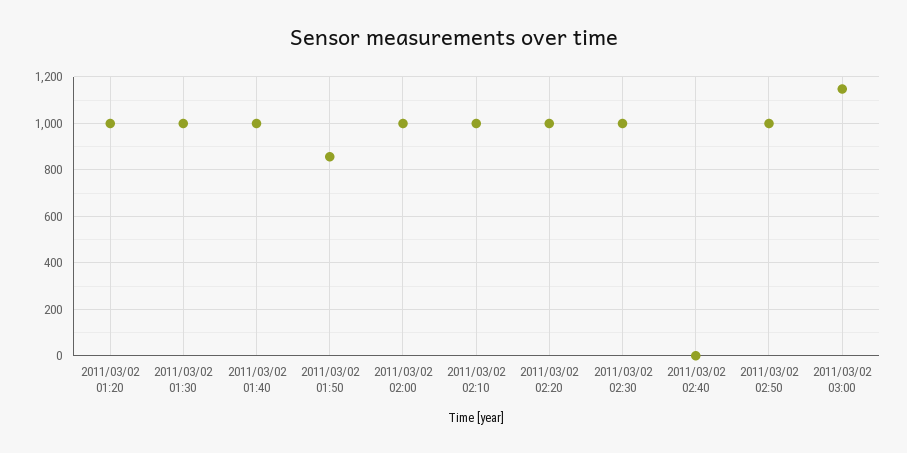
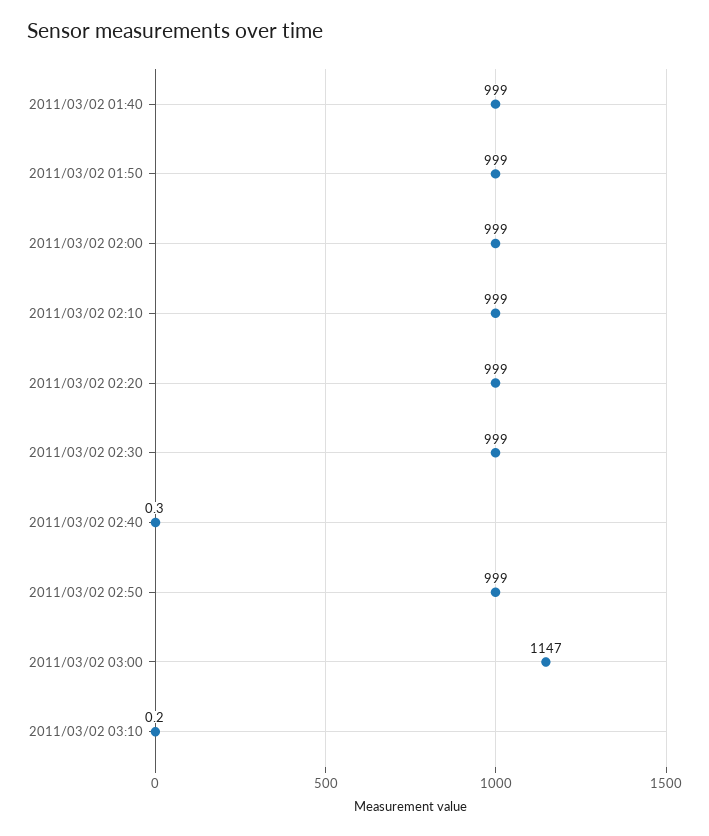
2011/03/02 01:20: 1000 -> none
2011/03/02 01:30: 1000 -> none
2011/03/02 01:50: 850 -> 999
2011/03/02 03:10: none -> 0.2

